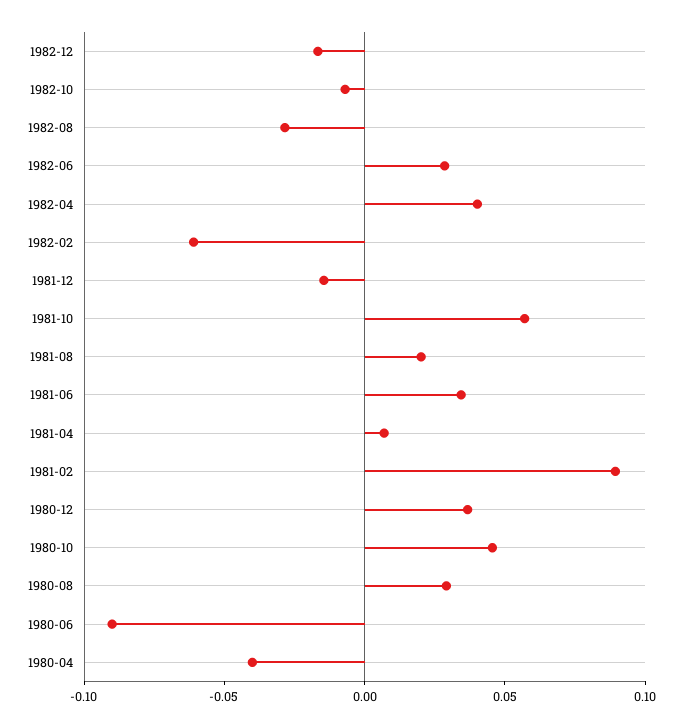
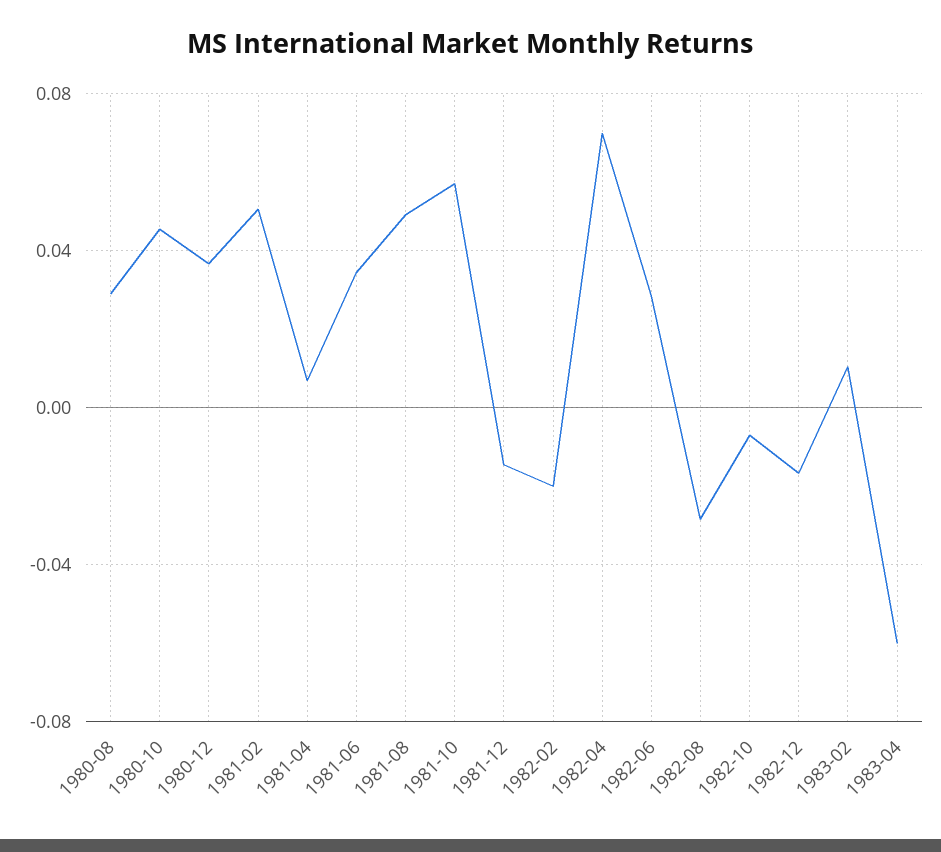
1982-04: 0.04 -> 0.07
1982-02: -0.06 -> -0.02
1981-08: 0.02 -> 0.05
1981-02: 0.09 -> 0.05
1980-06: -0.09 -> none
1980-04: -0.04 -> none
1983-02: none -> 0.01
1983-04: none -> -0.06

